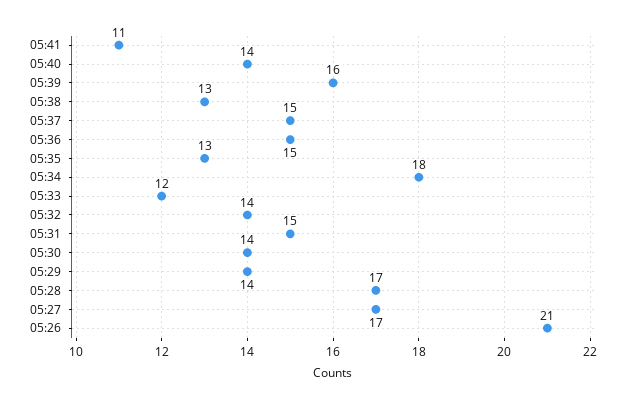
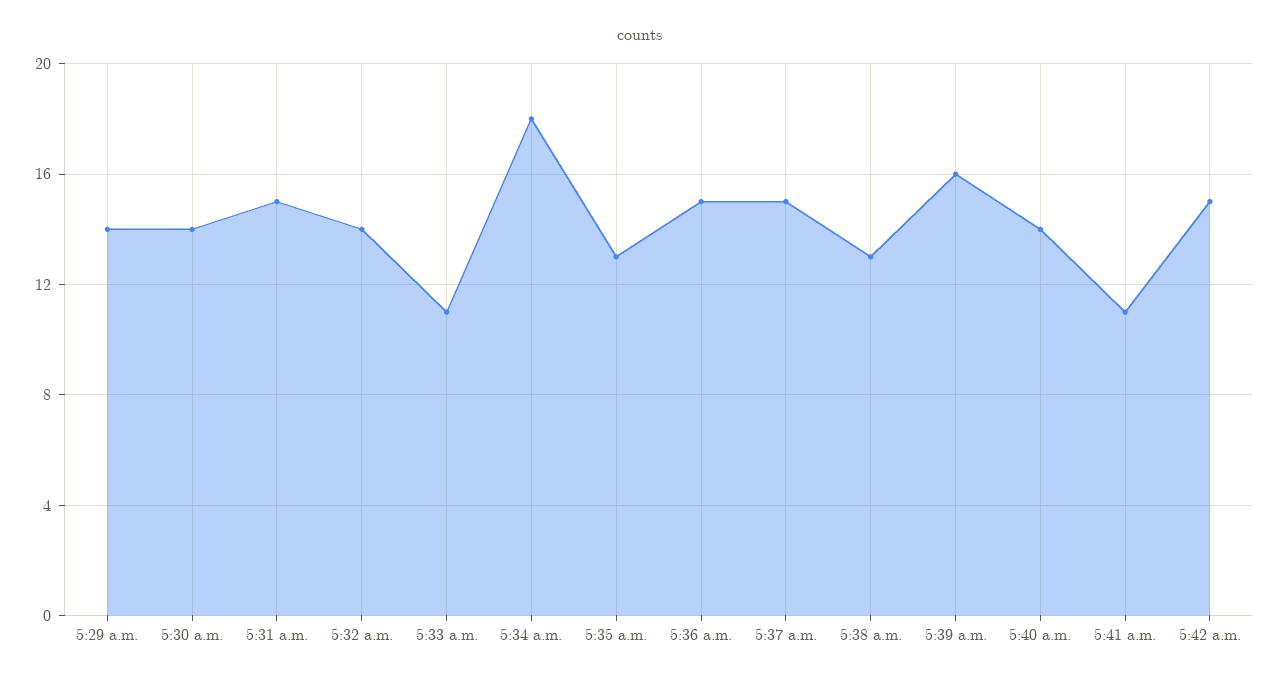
05:33: 12 -> 11
05:28: 17 -> none
05:27: 17 -> none
05:26: 21 -> none
5:42 a.m.: none -> 15

